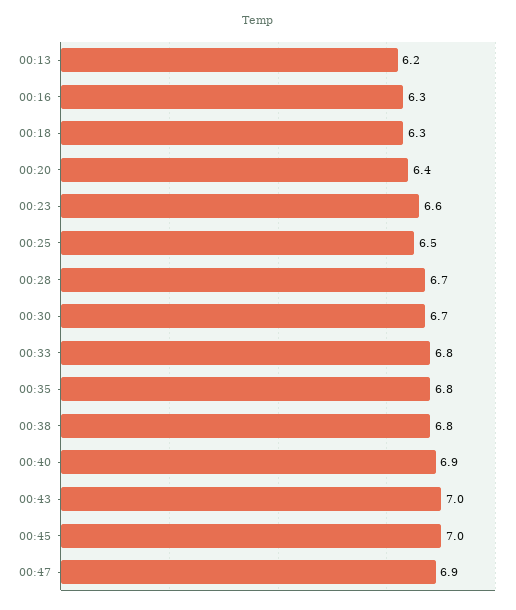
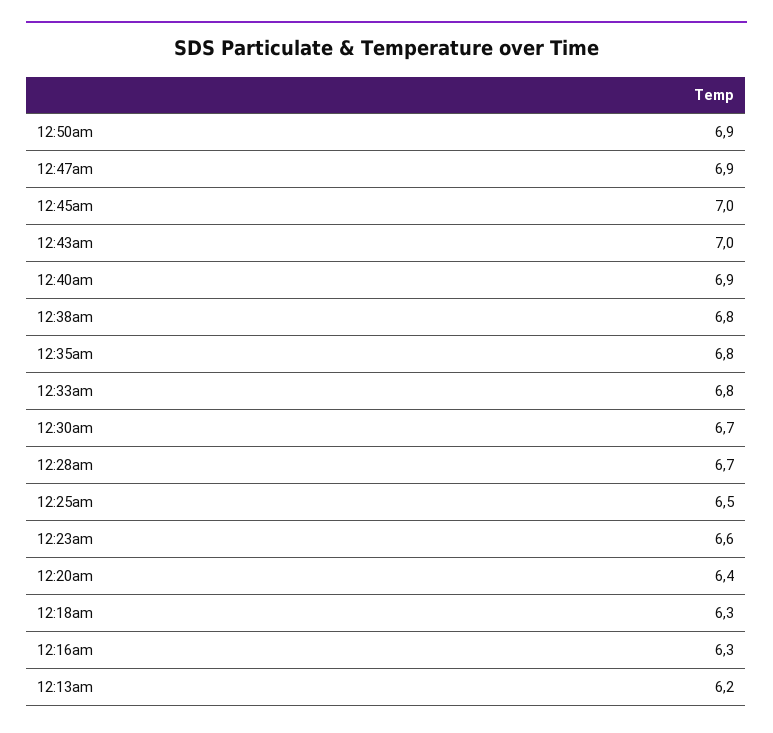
12:50am: none -> 6.9

